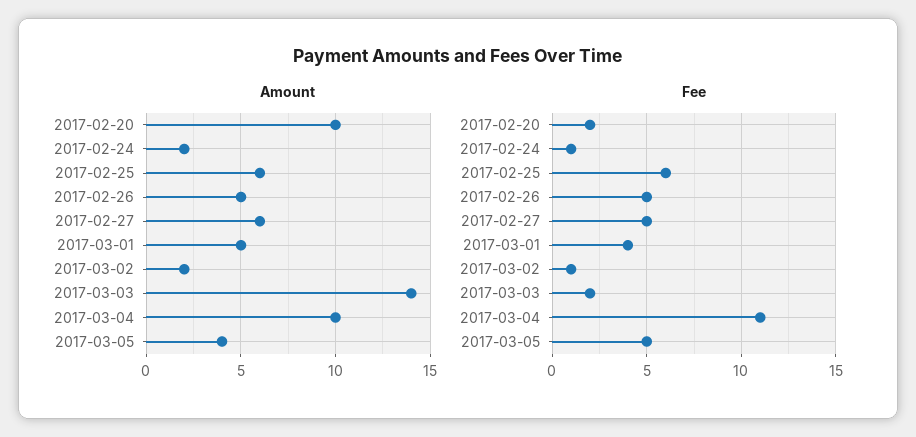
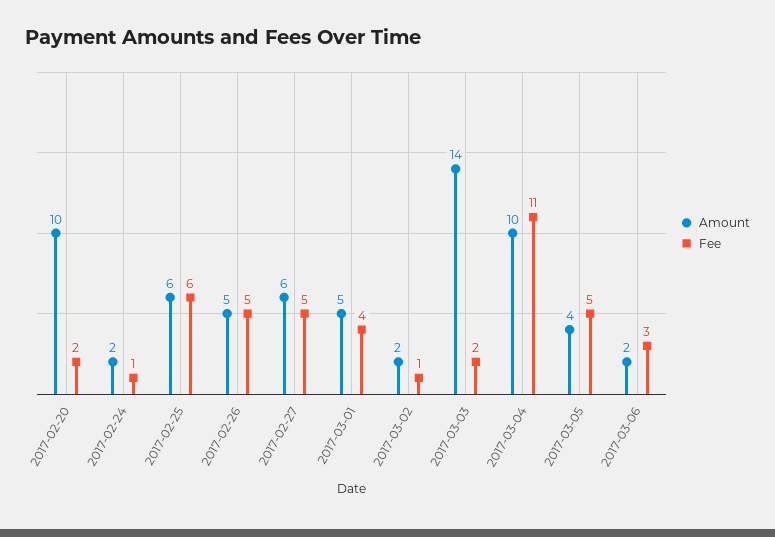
Amount, 2017-03-06: none -> 2
Fee, 2017-03-06: none -> 3

